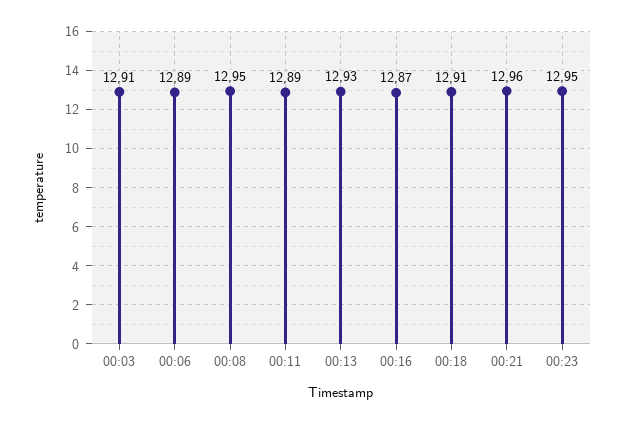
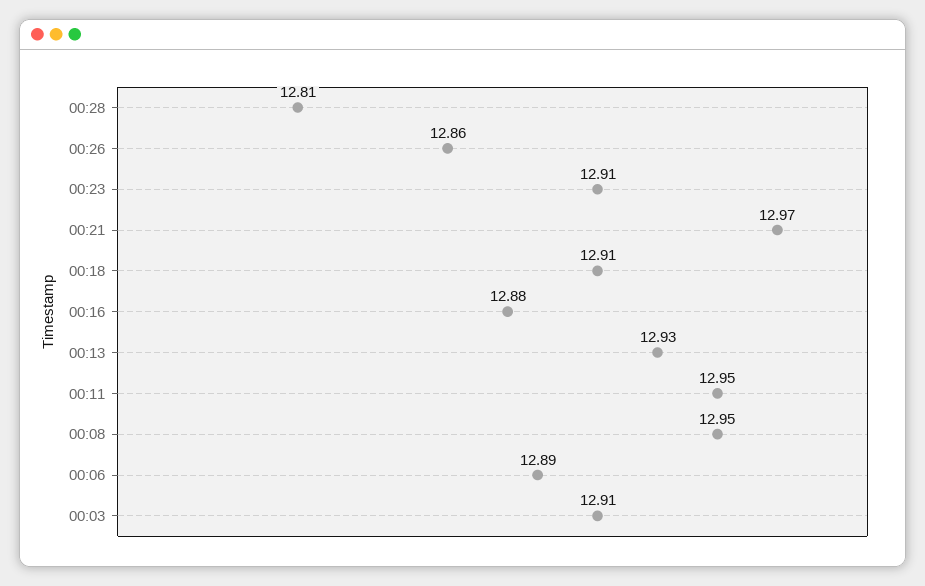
00:11: 12.89 -> 12.95
00:16: 12.87 -> 12.88
00:21: 12.96 -> 12.97
00:23: 12.95 -> 12.91
00:28: none -> 12.81
00:26: none -> 12.86

